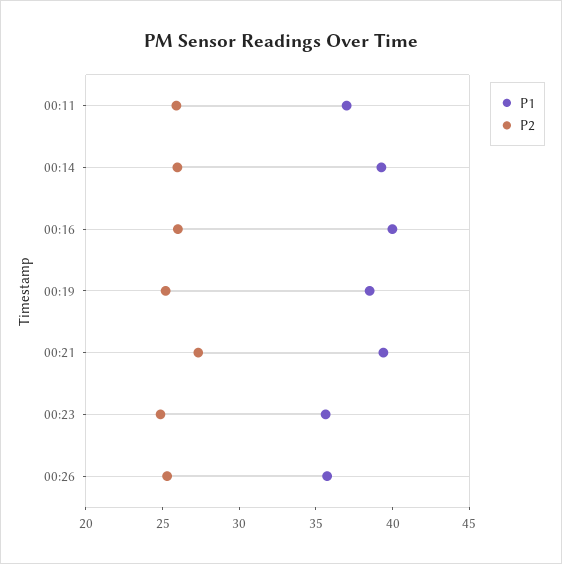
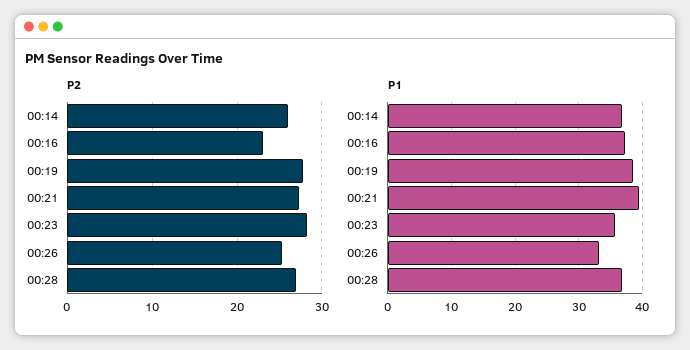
P1, 00:11: 37 -> none
P2, 00:11: 26 -> none
P1, 00:14: 39 -> 37
P1, 00:16: 40 -> 37
P2, 00:16: 26 -> 23
P2, 00:19: 25 -> 28
P2, 00:23: 25 -> 28
P1, 00:26: 36 -> 33
P2, 00:28: none -> 27
P1, 00:28: none -> 37

